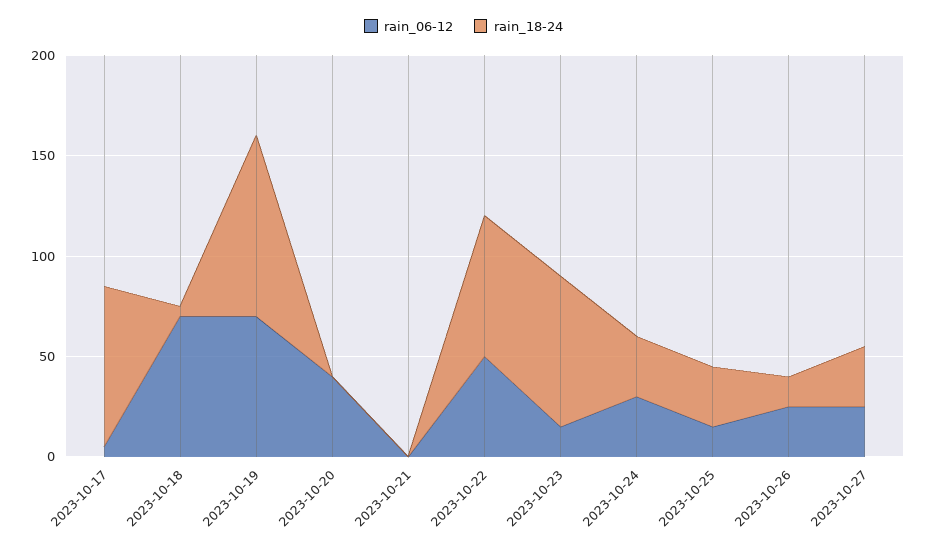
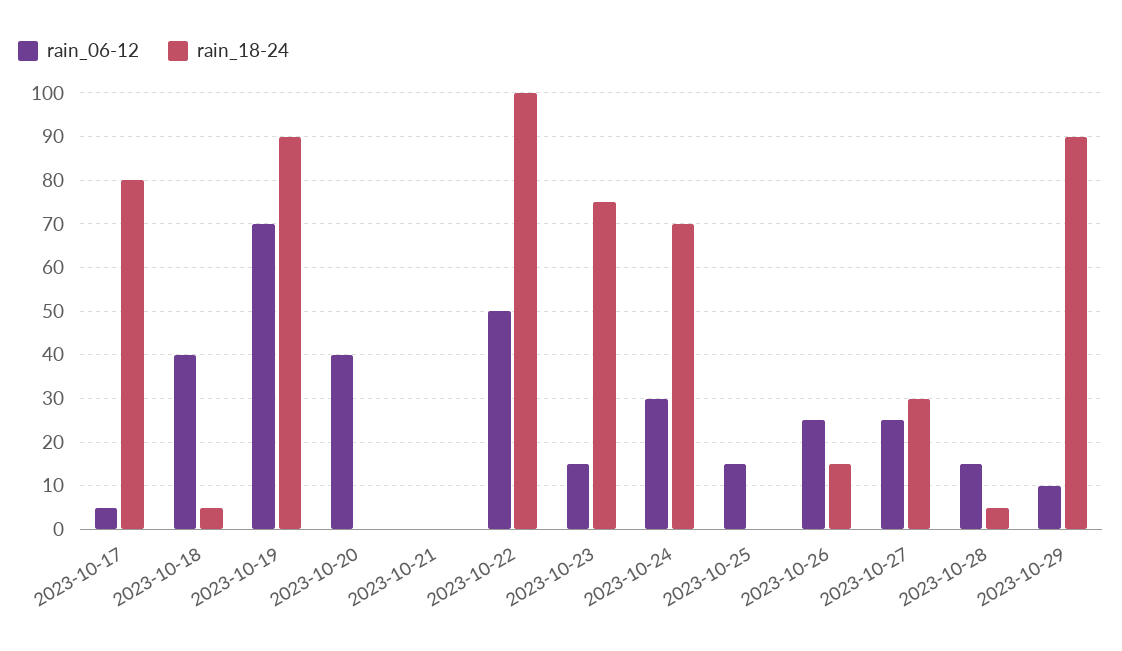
rain_06-12, 2023-10-18: 70 -> 40
rain_18-24, 2023-10-22: 70 -> 100
rain_18-24, 2023-10-24: 30 -> 70
rain_18-24, 2023-10-25: 30 -> 0
rain_06-12, 2023-10-28: none -> 15
rain_18-24, 2023-10-28: none -> 5
rain_06-12, 2023-10-29: none -> 10
rain_18-24, 2023-10-29: none -> 90

